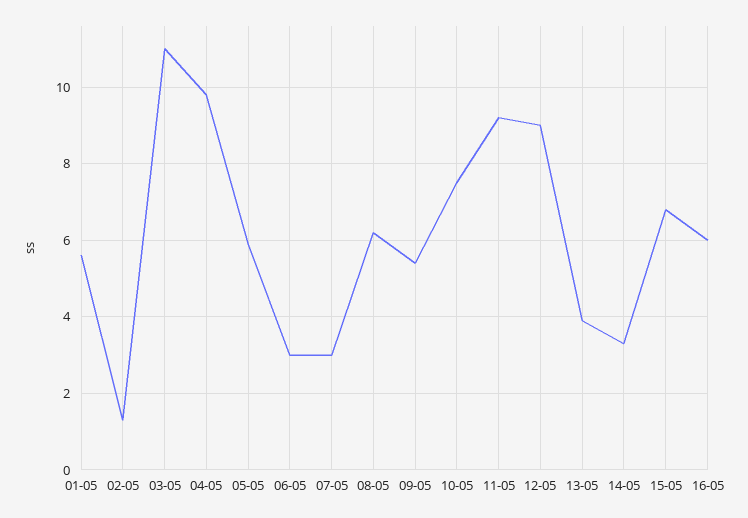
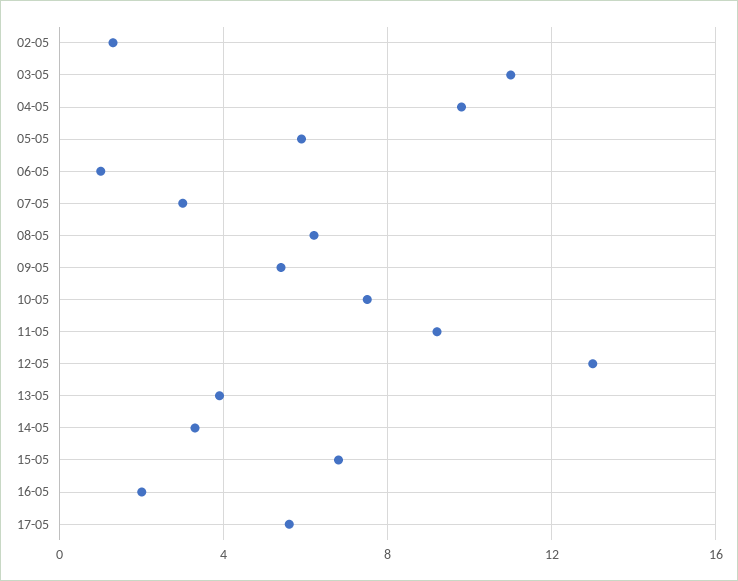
01-05: 5.5 -> none
06-05: 3 -> 1
12-05: 9 -> 13
16-05: 6 -> 2
17-05: none -> 5.5

